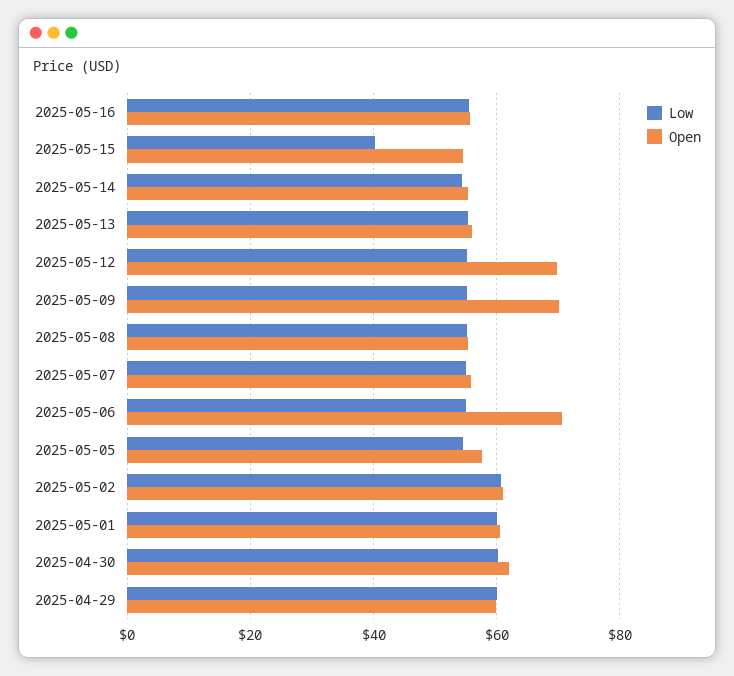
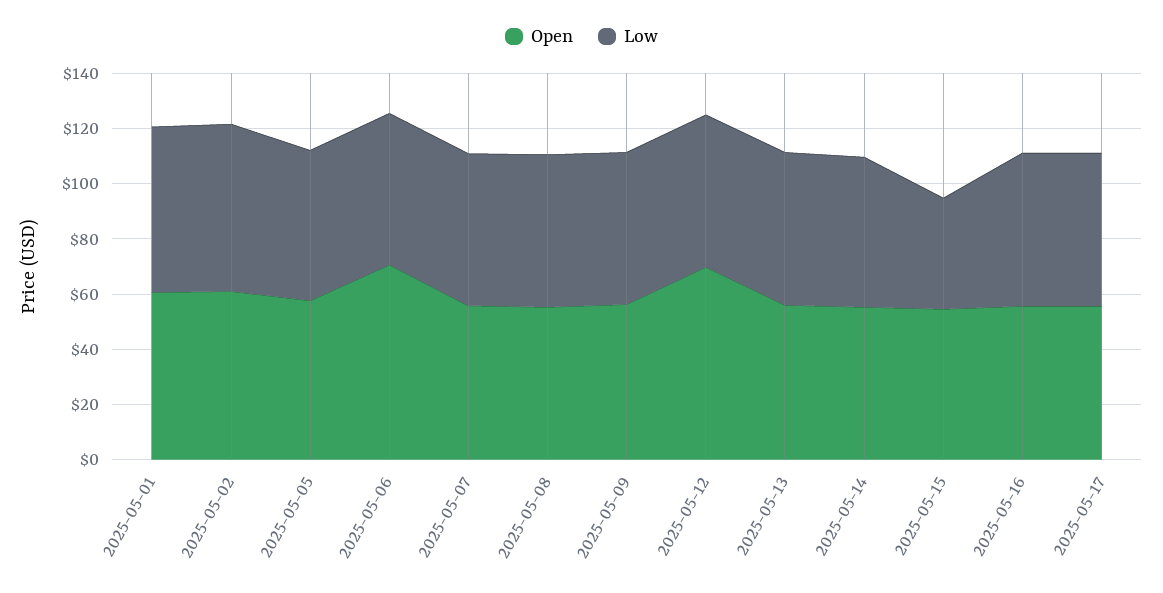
Open, 2025-05-09: 70 -> 55
Low, 2025-04-30: 60 -> none
Open, 2025-04-30: 62 -> none
Low, 2025-04-29: 60 -> none
Open, 2025-04-29: 60 -> none
Open, 2025-05-17: none -> 55
Low, 2025-05-17: none -> 55

